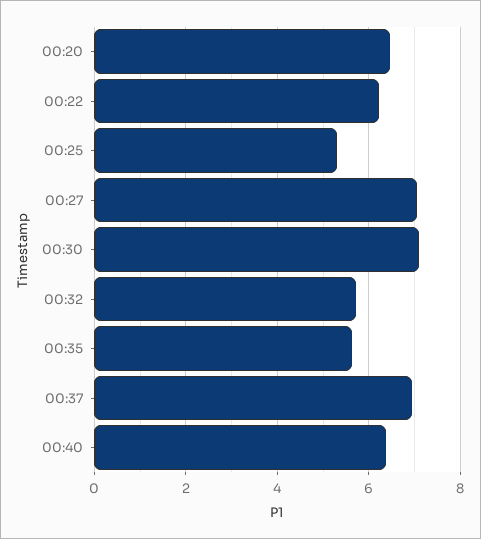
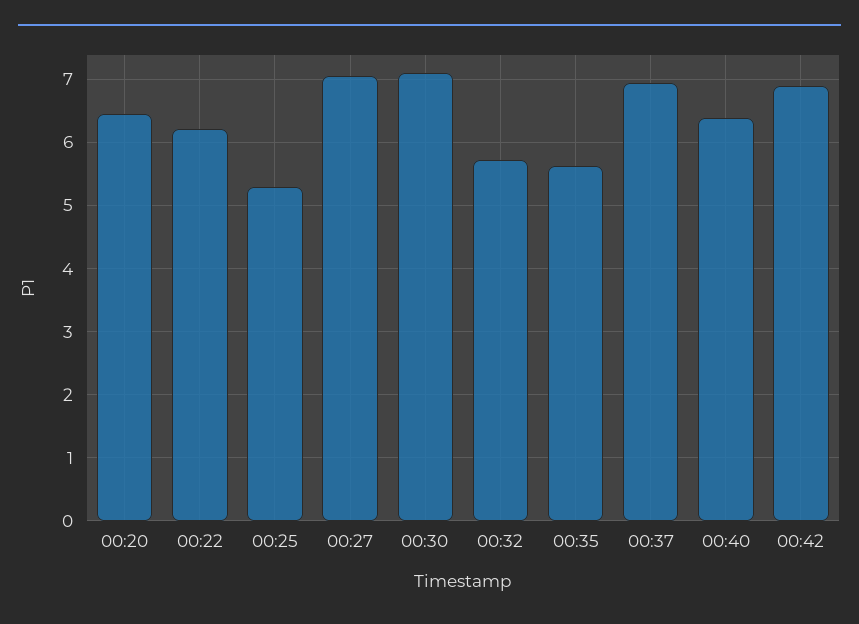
00:42: none -> 6.9

